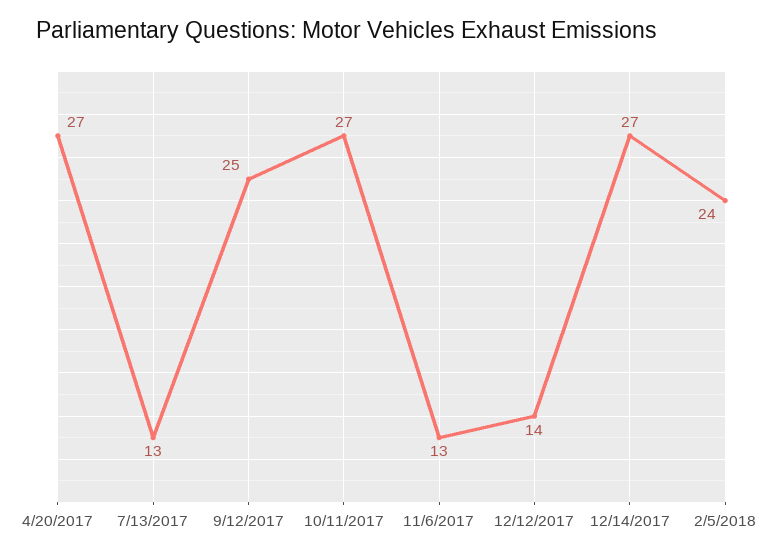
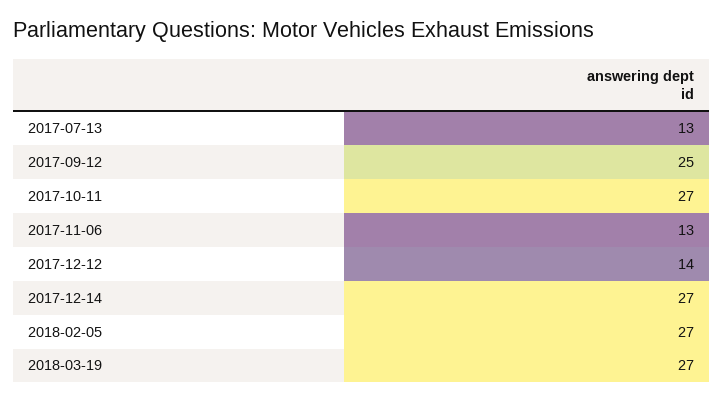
4/20/2017: 27 -> none
2/5/2018: 24 -> 27
2018-03-19: none -> 27

